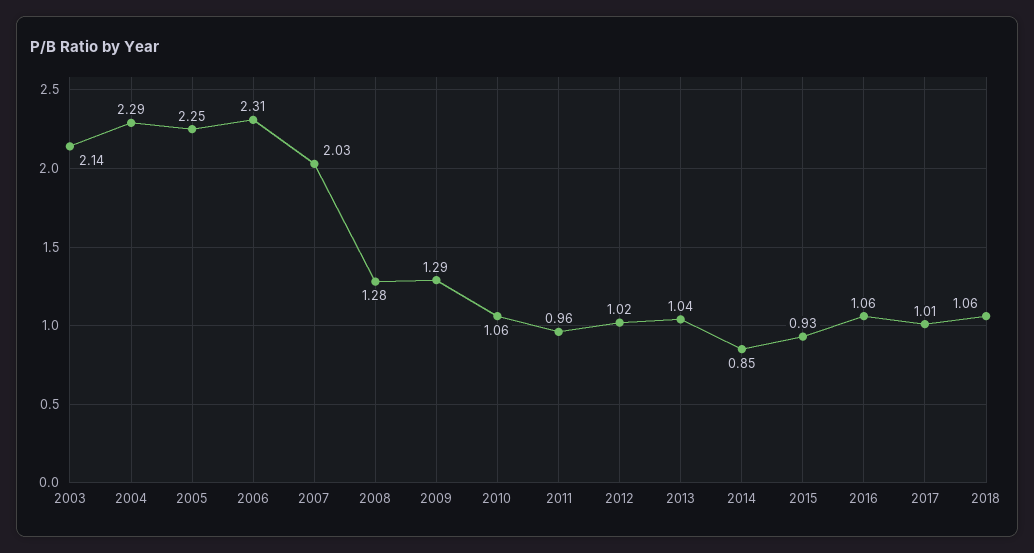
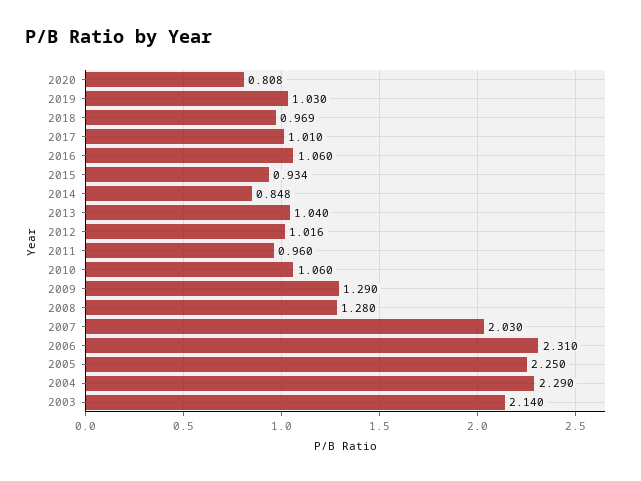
2018: 1.06 -> 0.969
2020: none -> 0.808
2019: none -> 1.03

